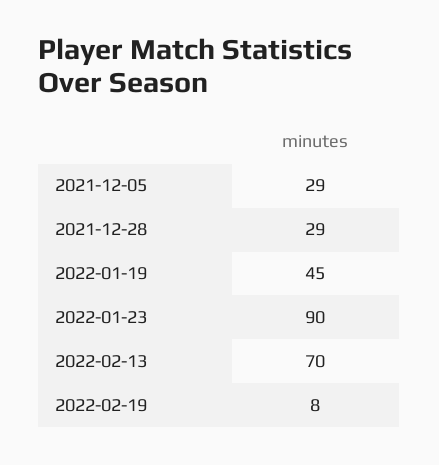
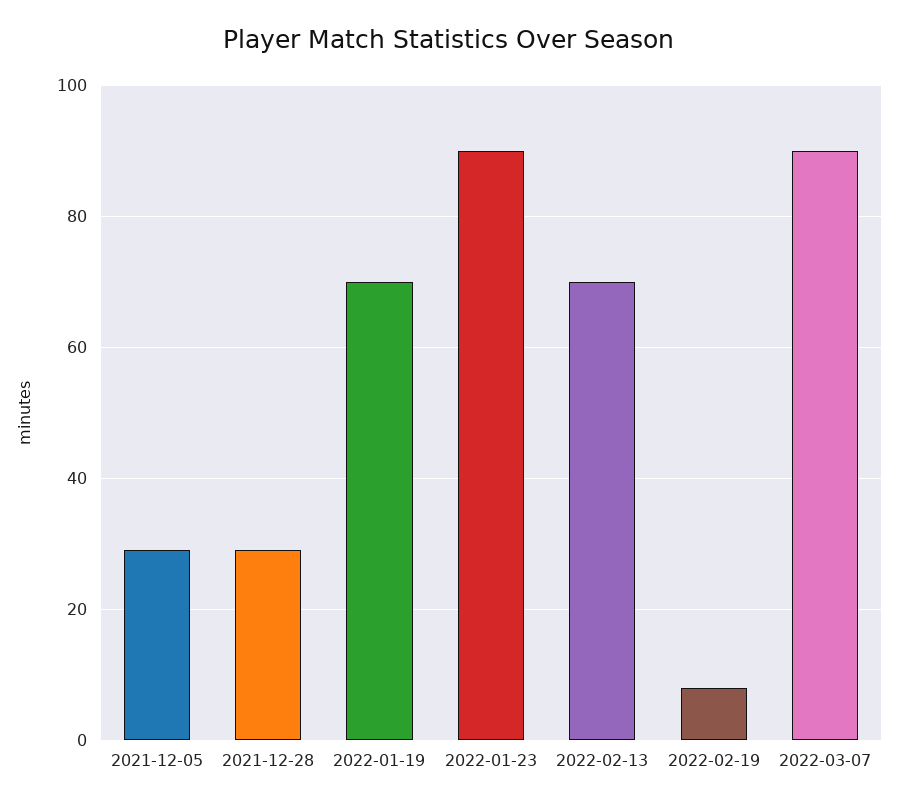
2022-01-19: 45 -> 70
2022-03-07: none -> 90

